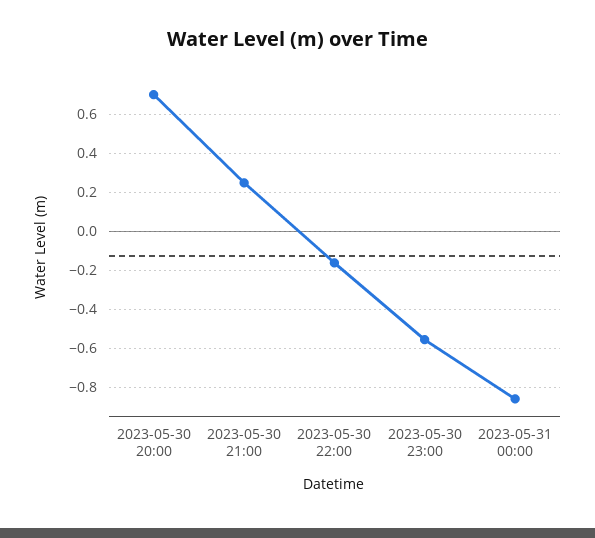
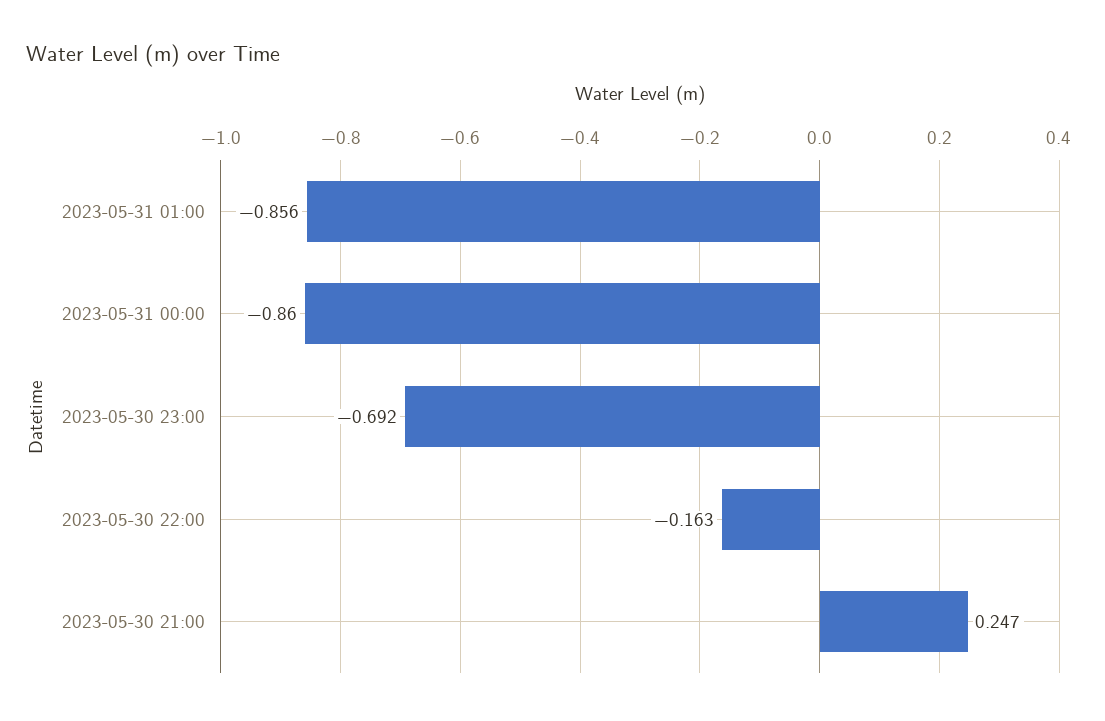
2023-05-30 20:00: 0.7 -> none
2023-05-30 23:00: -0.55 -> -0.692
2023-05-31 01:00: none -> -0.856

